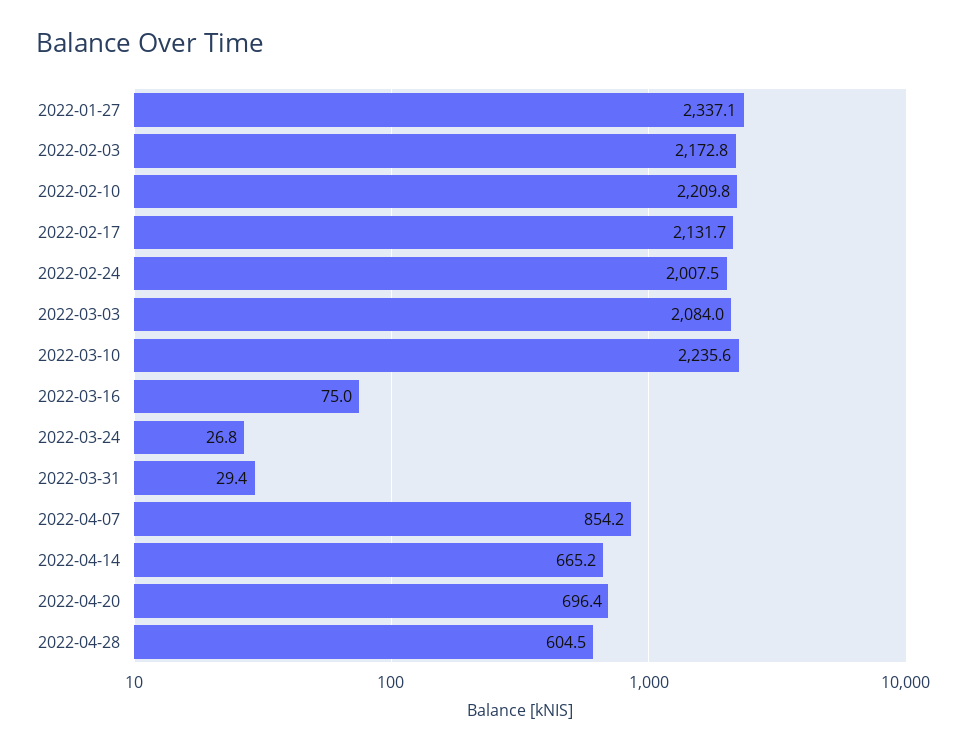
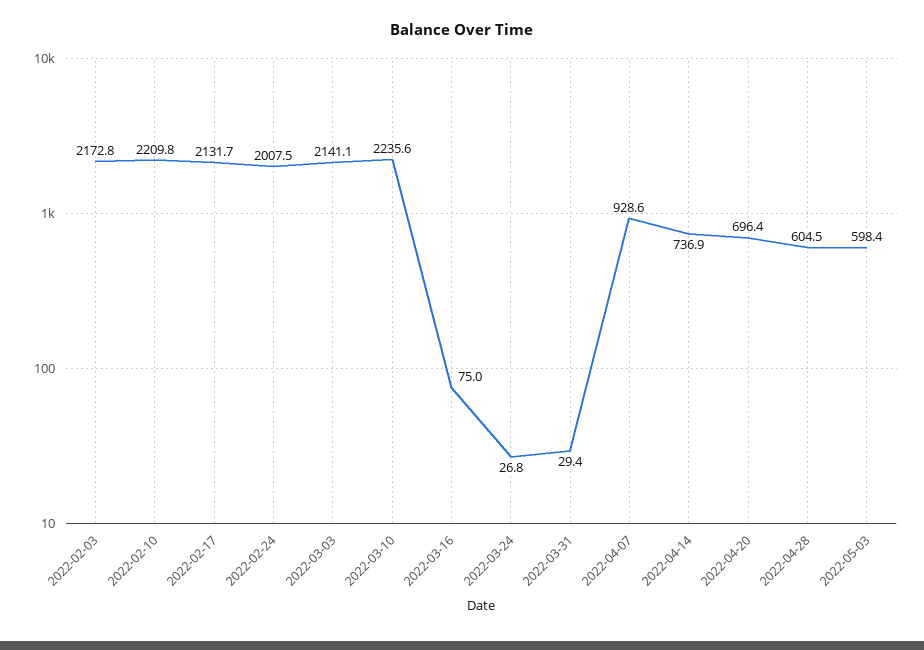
2022-01-27: 2337.1 -> none
2022-03-03: 2084 -> 2141.1
2022-04-07: 854.2 -> 928.6
2022-04-14: 665.2 -> 736.9
2022-05-03: none -> 598.4

